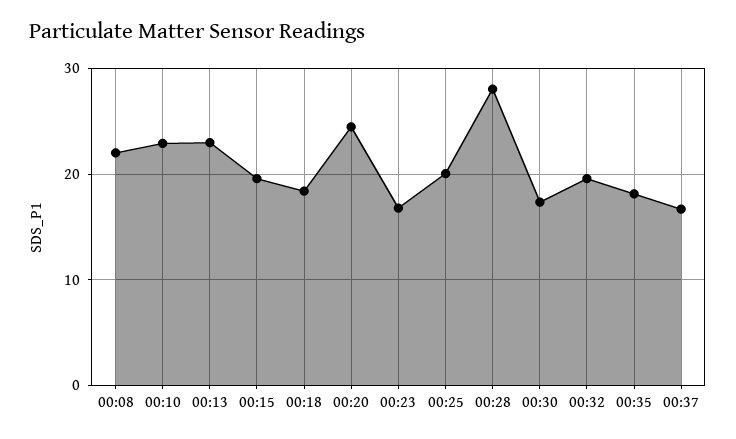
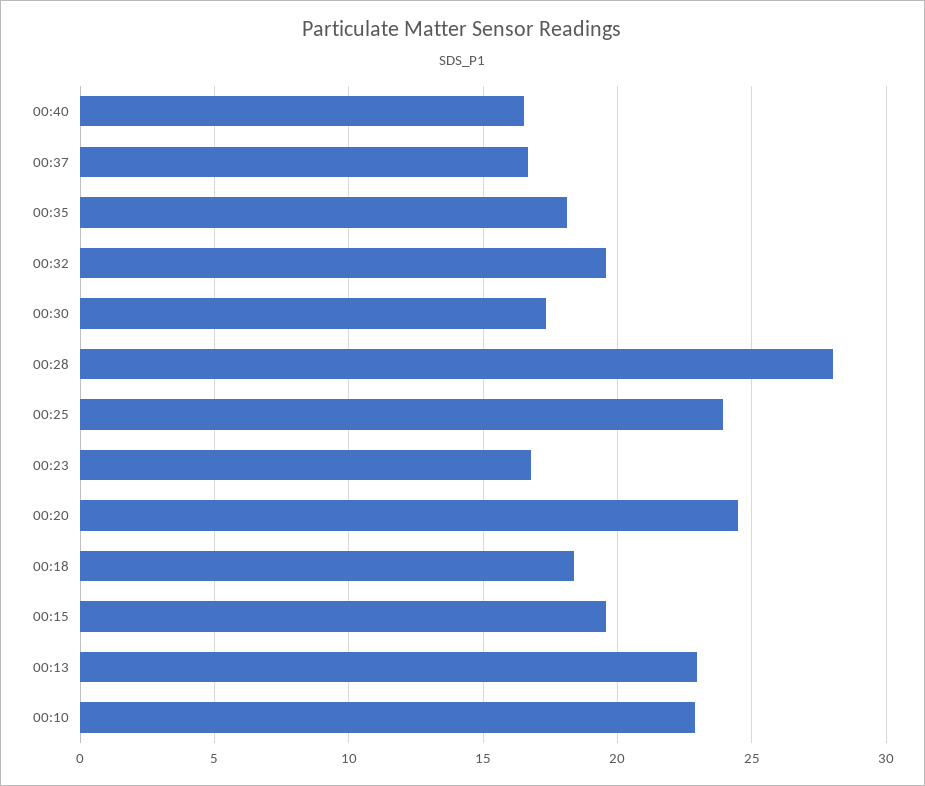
00:08: 22 -> none
00:25: 20 -> 24
00:40: none -> 16.5

